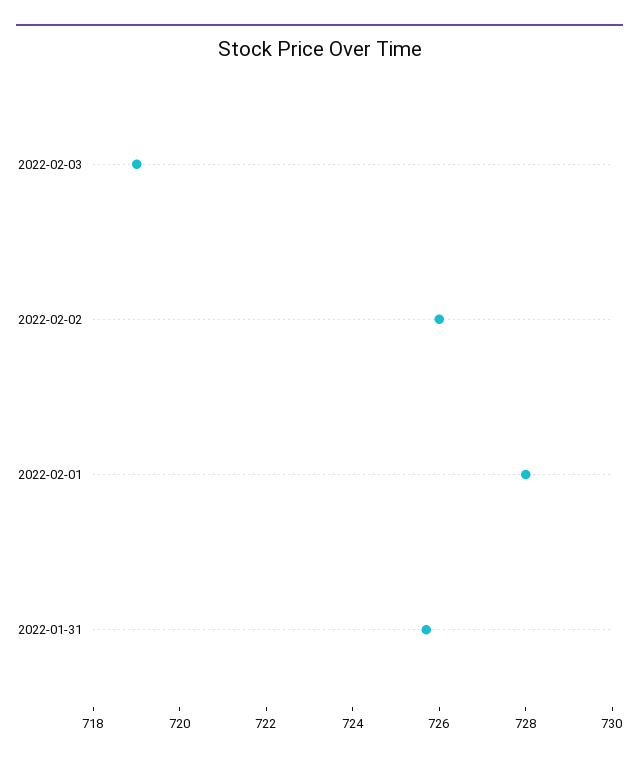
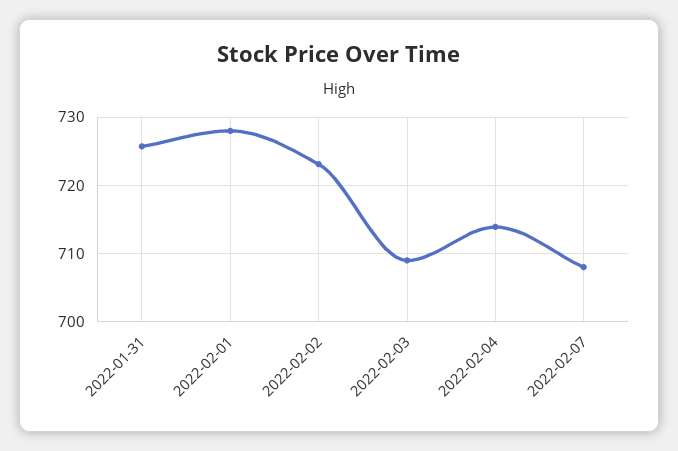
2022-02-03: 719 -> 709
2022-02-02: 726 -> 723
2022-02-04: none -> 714
2022-02-07: none -> 708

